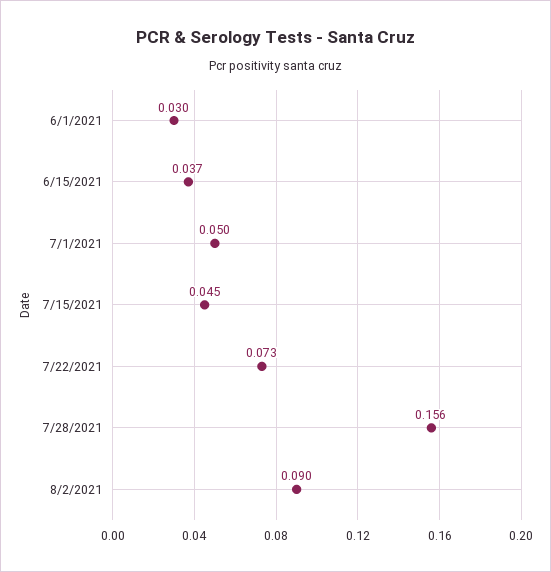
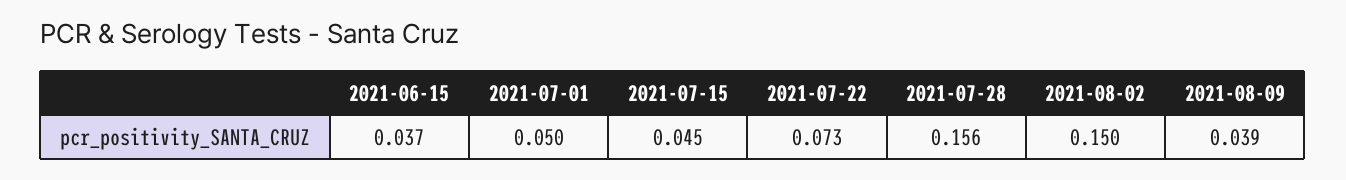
6/1/2021: 0.03 -> none
8/2/2021: 0.09 -> 0.15
2021-08-09: none -> 0.039

